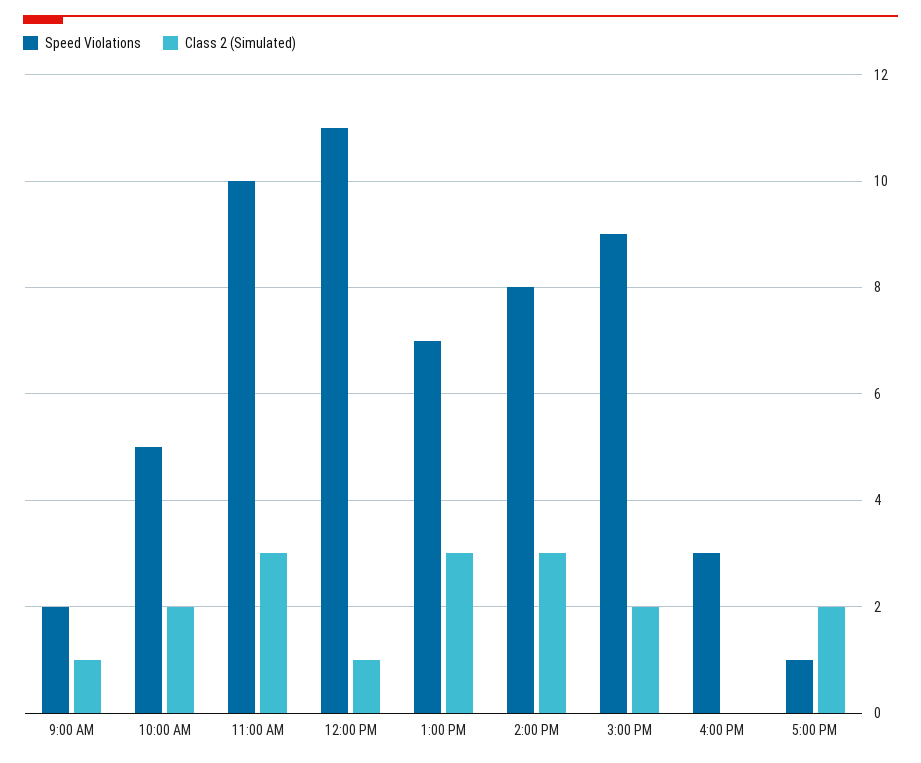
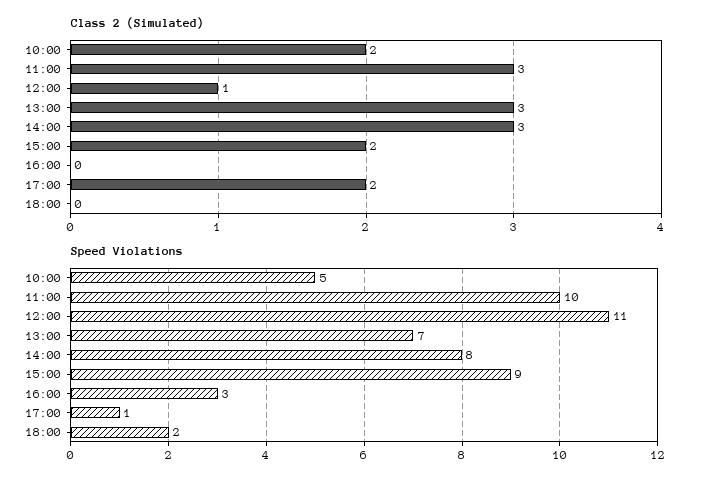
Speed Violations, 9:00 AM: 2 -> none
Class 2 (Simulated), 9:00 AM: 1 -> none
Class 2 (Simulated), 18:00: none -> 0
Speed Violations, 18:00: none -> 2

